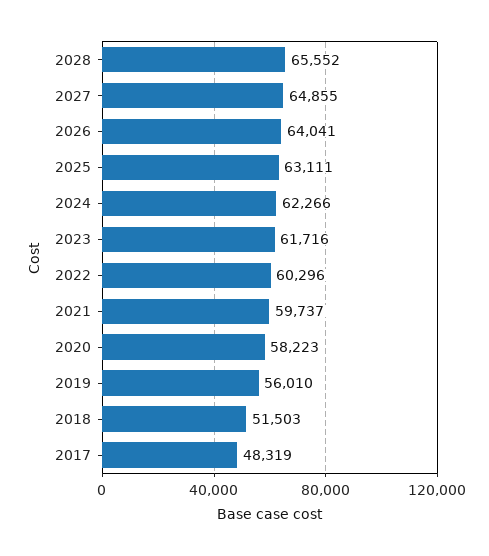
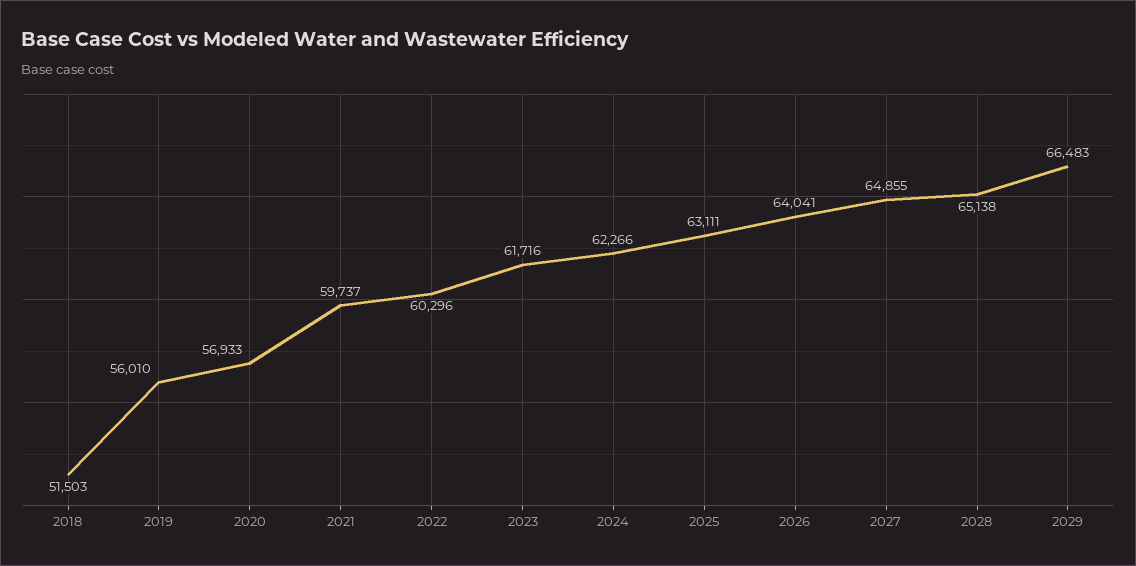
2028: 65552 -> 65138
2020: 58223 -> 56933
2017: 48319 -> none
2029: none -> 66483

